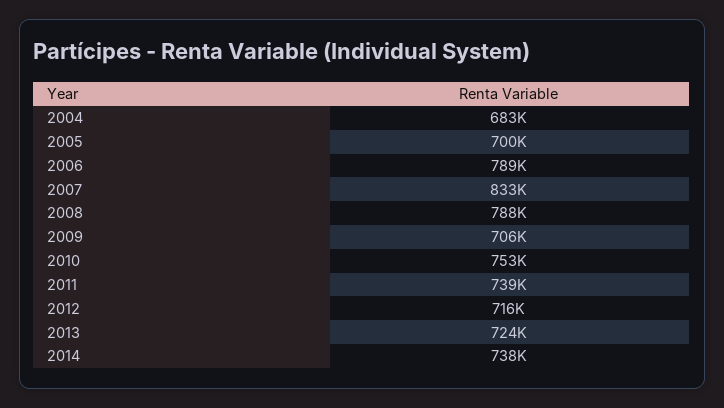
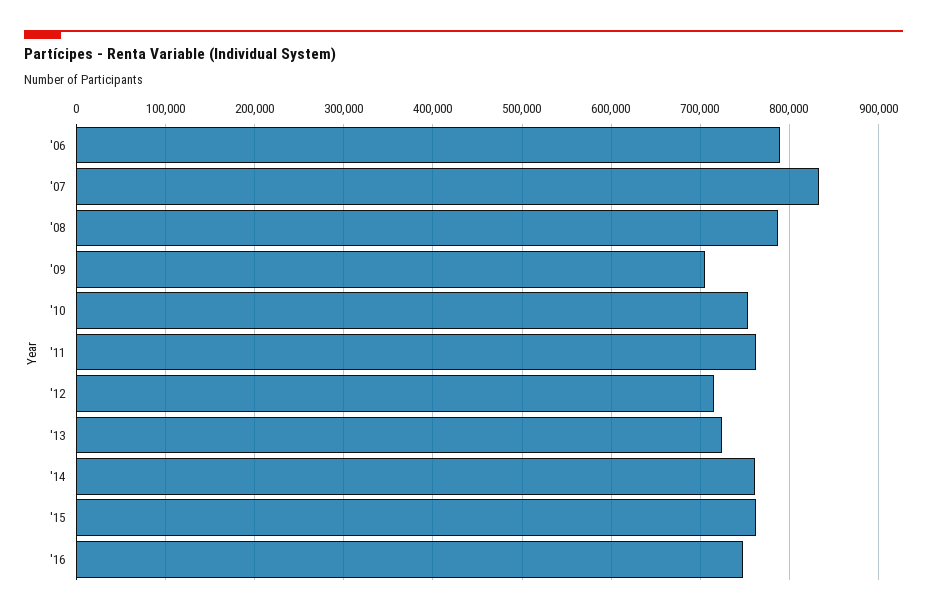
2004: 683000 -> none
2005: 700000 -> none
2011: 739000 -> 760000
2014: 738000 -> 760000
'15: none -> 760000
'16: none -> 750000

